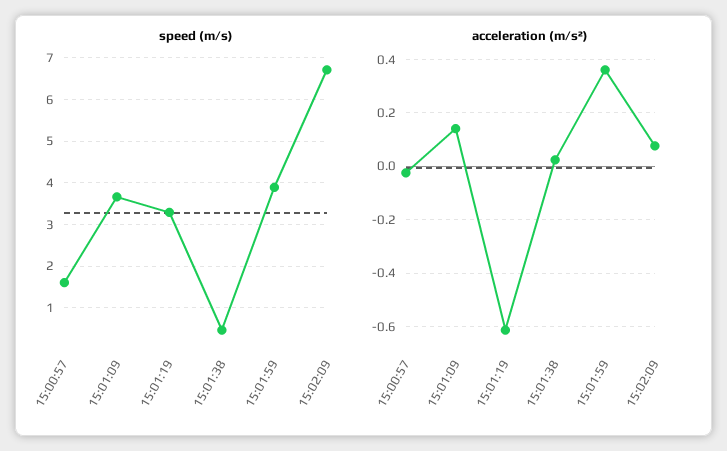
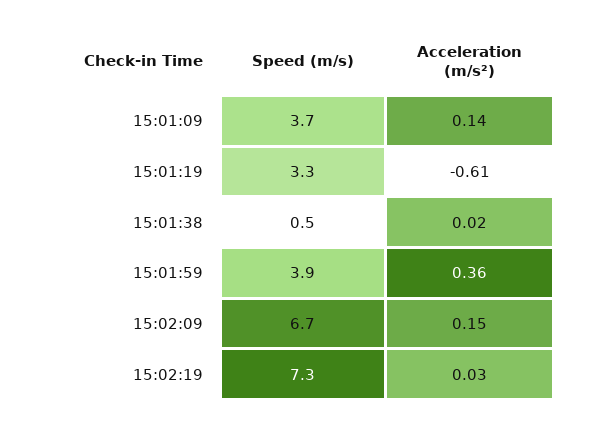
speed (m/s), 15:00:57: 1.6 -> none
acceleration (m/s²), 15:00:57: -0.025 -> none
acceleration (m/s²), 15:02:09: 0.075 -> 0.15
speed (m/s), 15:02:19: none -> 7.3
acceleration (m/s²), 15:02:19: none -> 0.03

